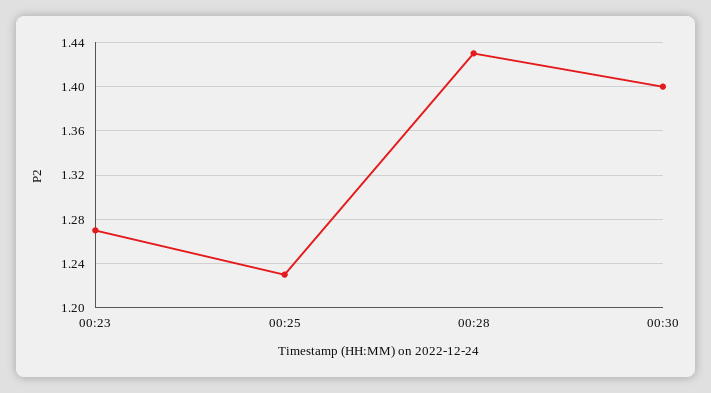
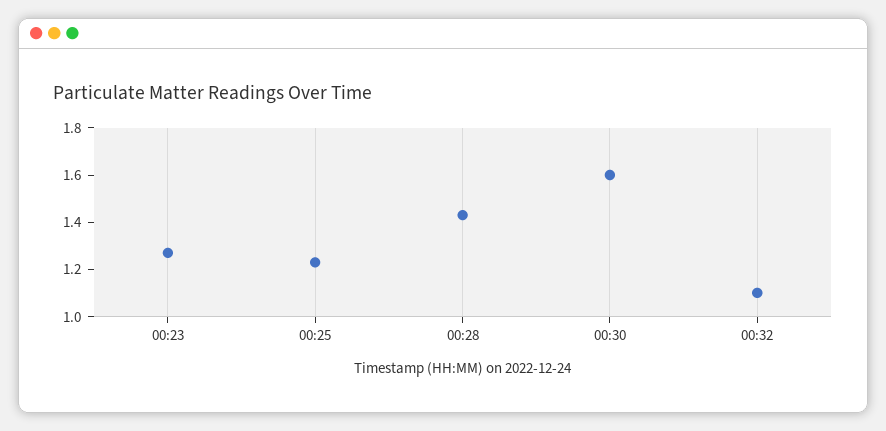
00:30: 1.4 -> 1.6
00:32: none -> 1.1

